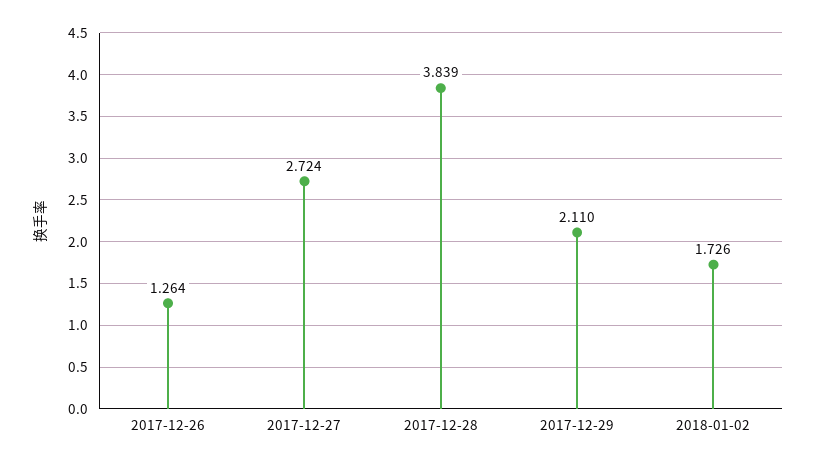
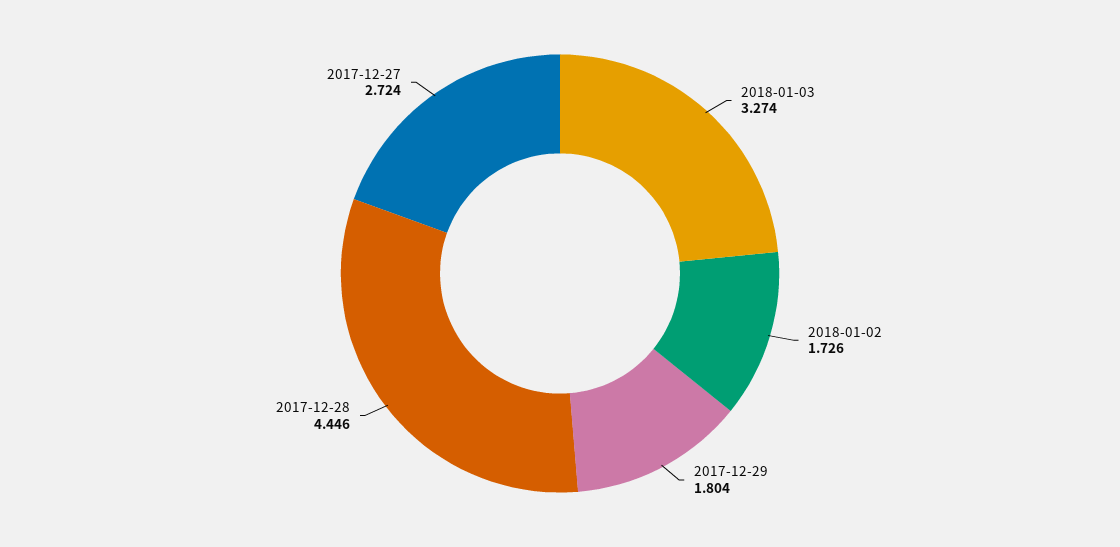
2017-12-26: 1.264 -> none
2017-12-28: 3.839 -> 4.446
2017-12-29: 2.11 -> 1.804
2018-01-03: none -> 3.274

